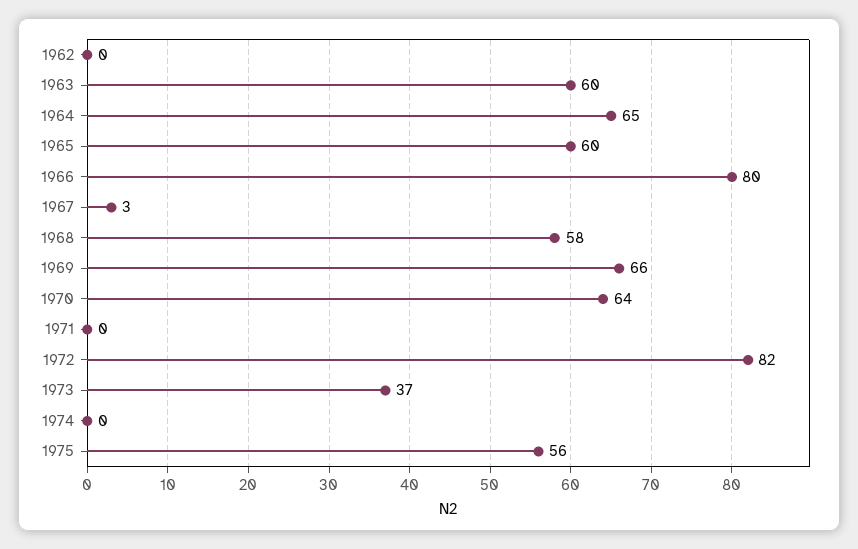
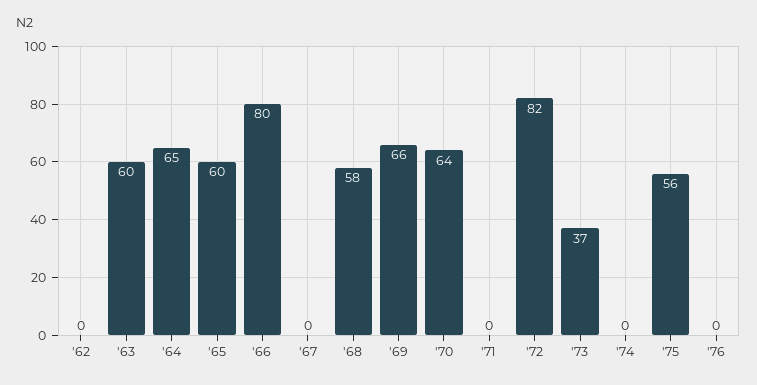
1967: 3 -> 0
'76: none -> 0

